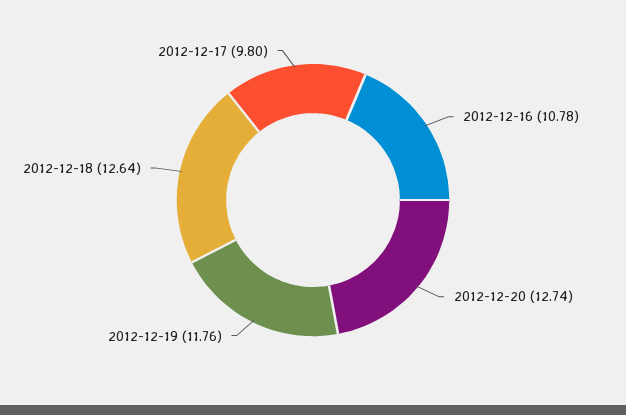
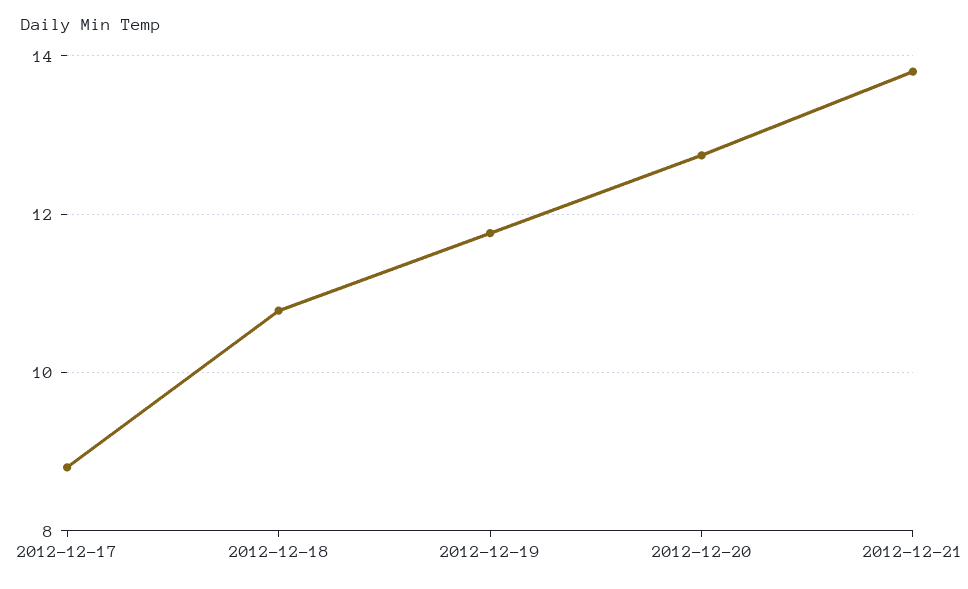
2012-12-16: 10.78 -> none
2012-12-18: 12.64 -> 10.8
2012-12-17: 9.8 -> 8.8
2012-12-21: none -> 13.8

